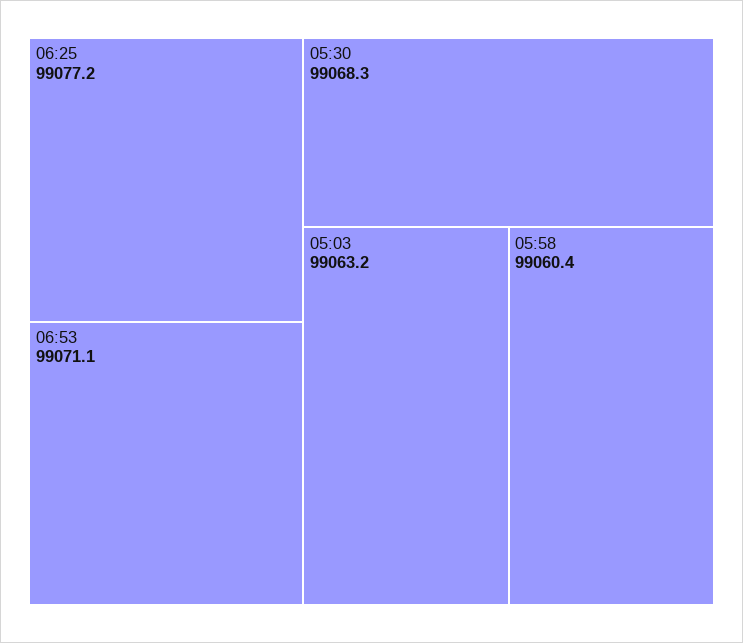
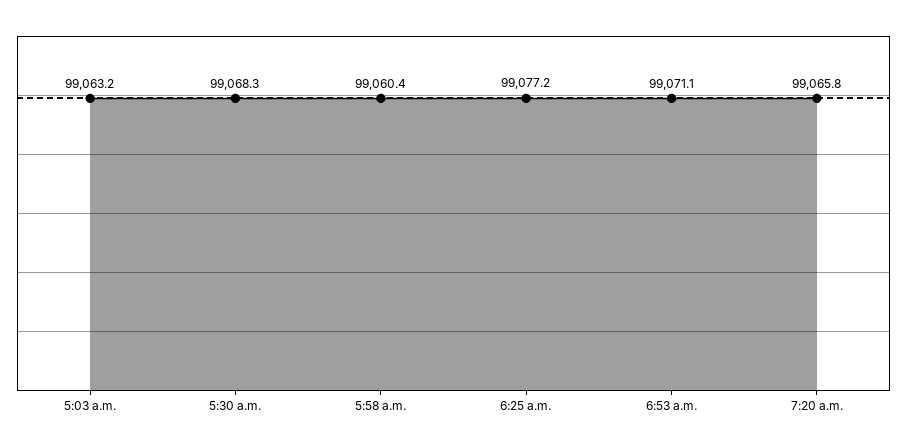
7:20 a.m.: none -> 99065.8

